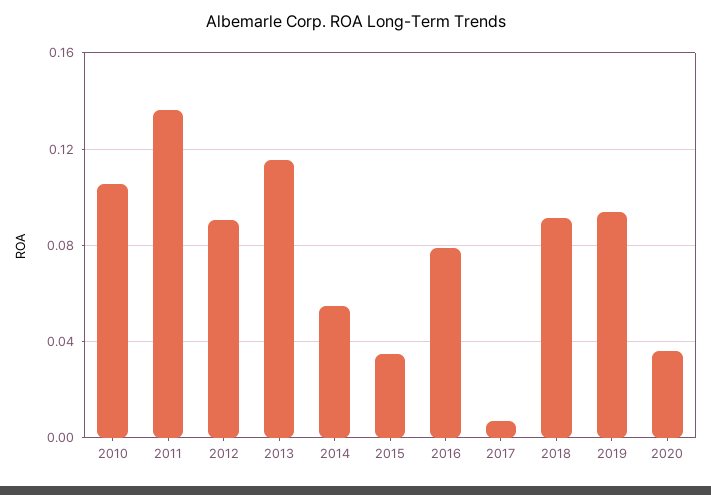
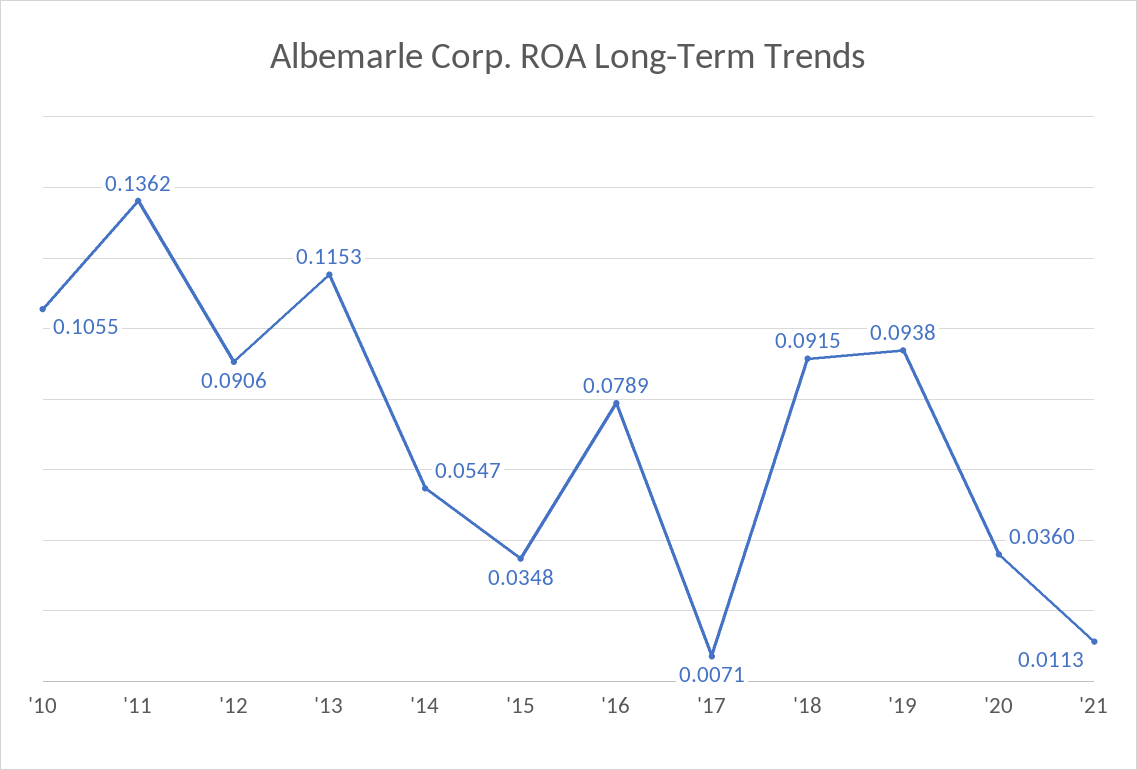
'21: none -> 0.0113

